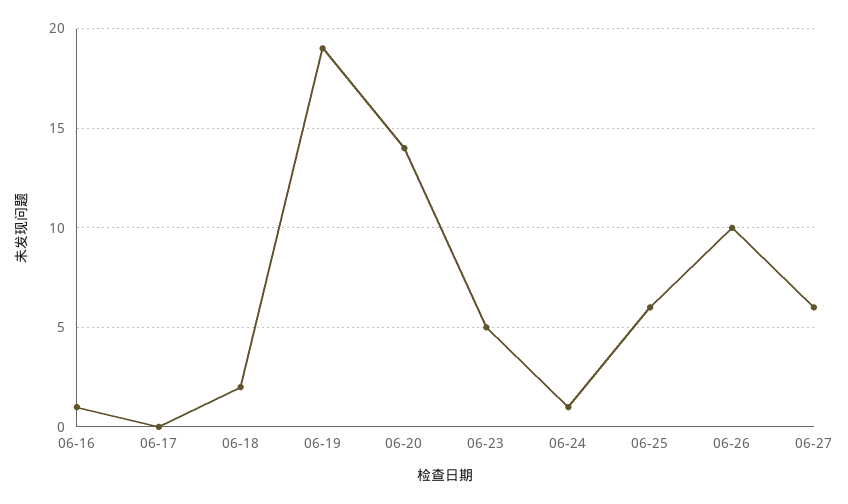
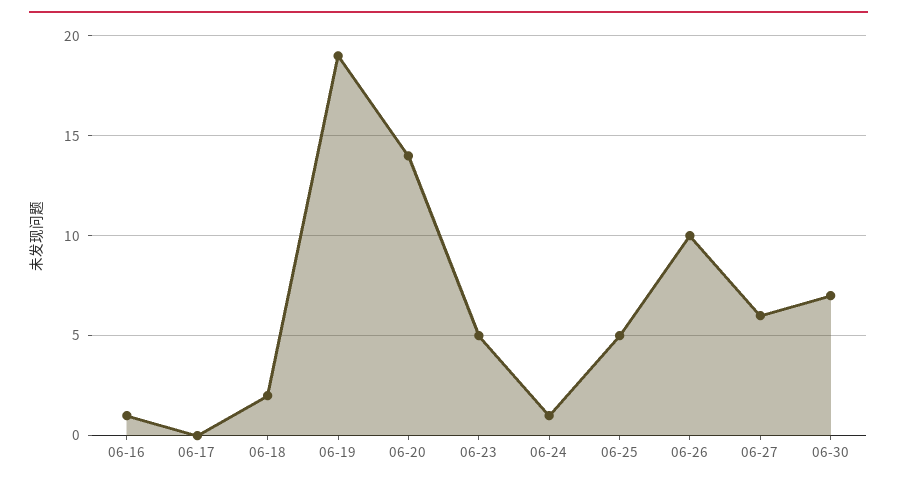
06-25: 6 -> 5
06-30: none -> 7

